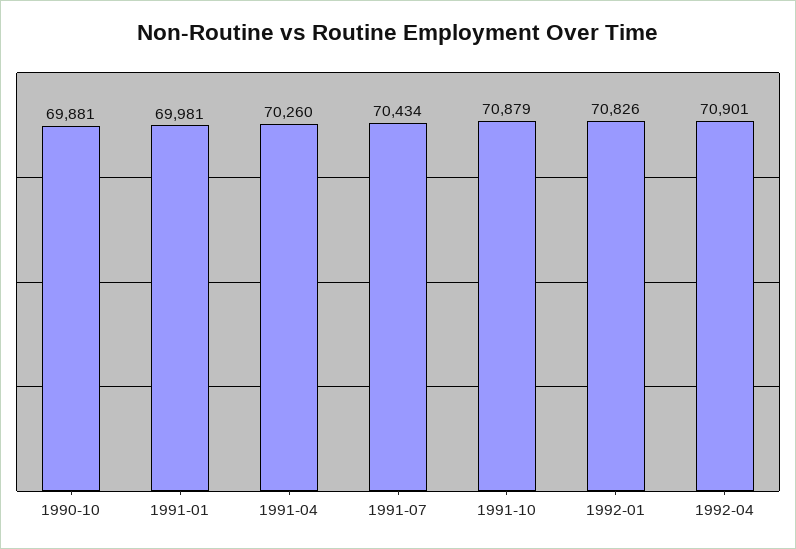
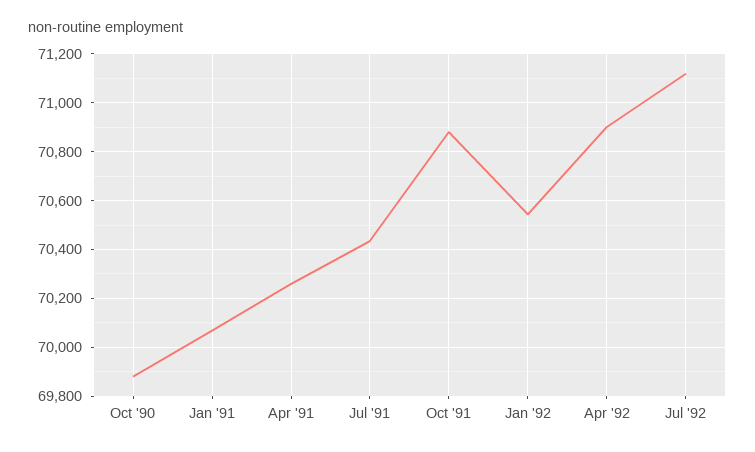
1991-01: 69981 -> 70075
1992-01: 70826 -> 70550
Jul '92: none -> 71125

